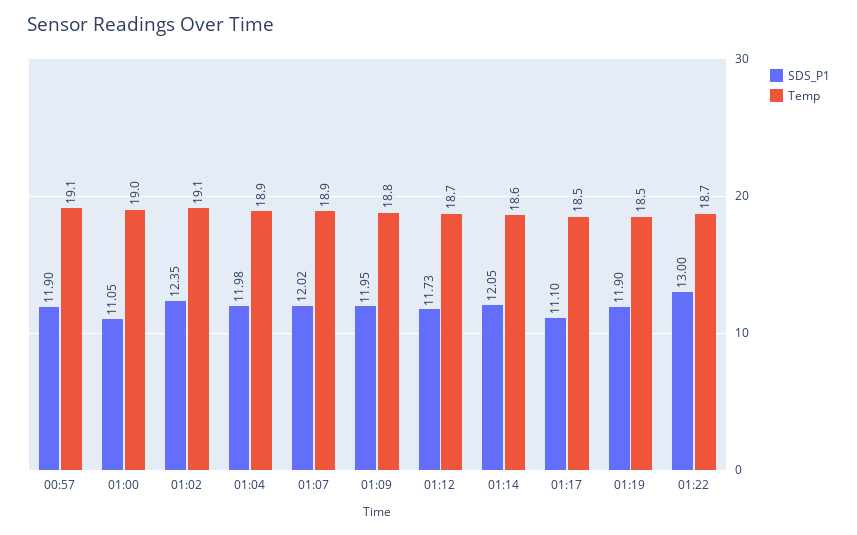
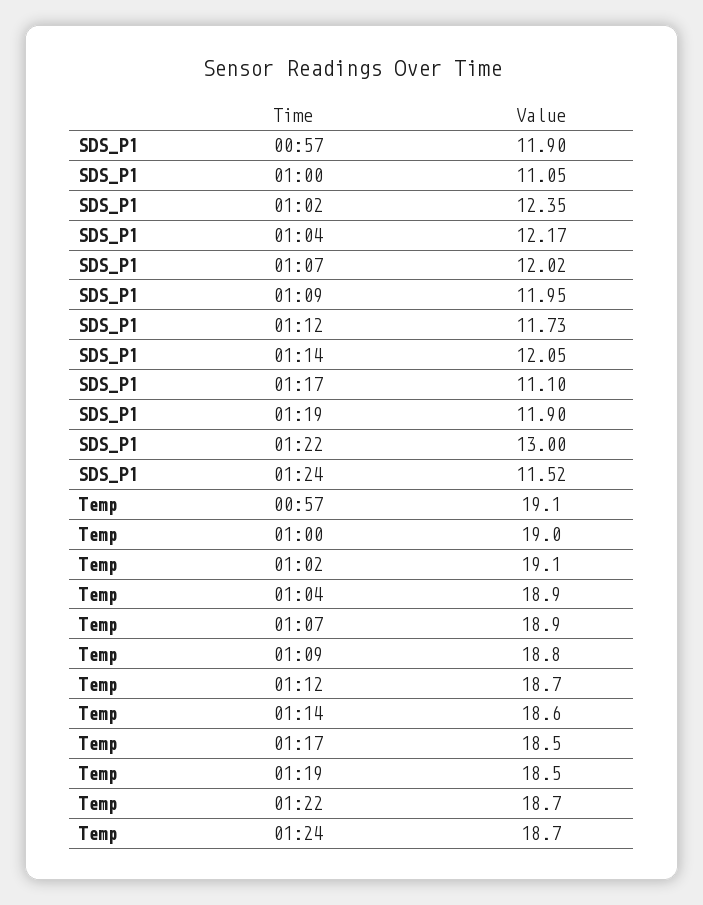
SDS_P1, 01:04: 11.98 -> 12.17
SDS_P1, 01:24: none -> 11.52
Temp, 01:24: none -> 18.7

